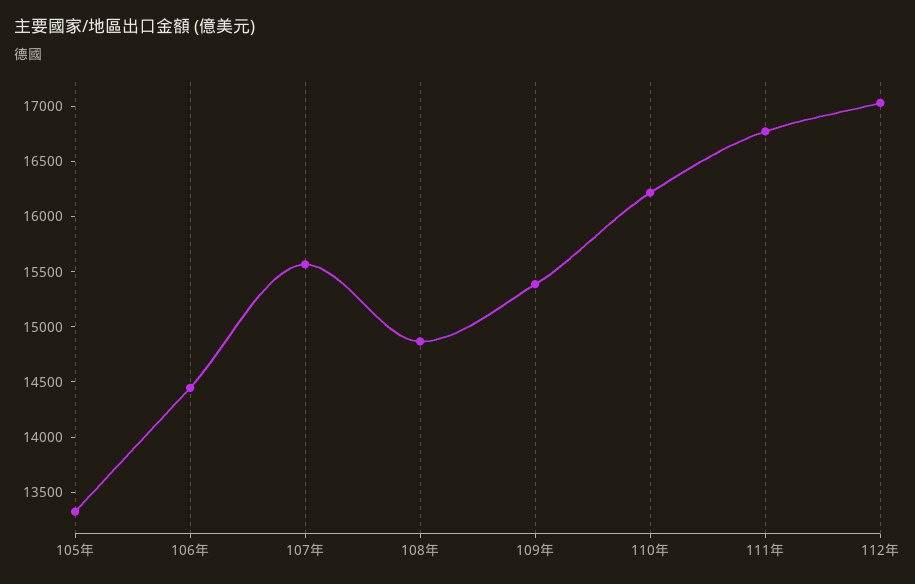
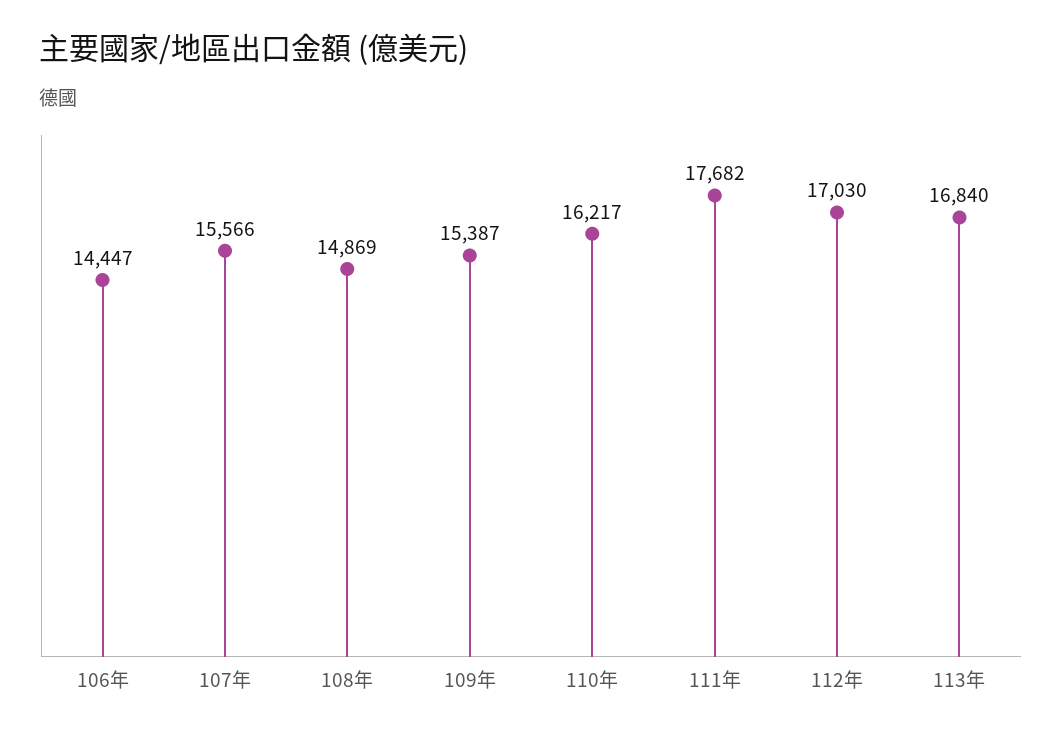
105年: 13300 -> none
111年: 16800 -> 17682
113年: none -> 16840

